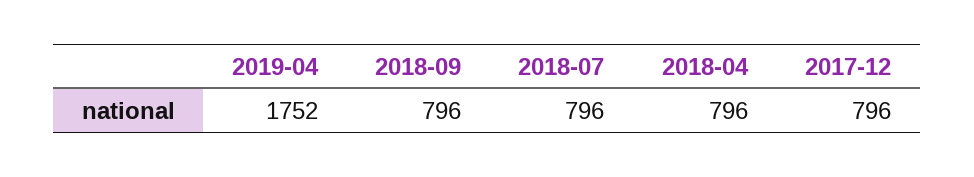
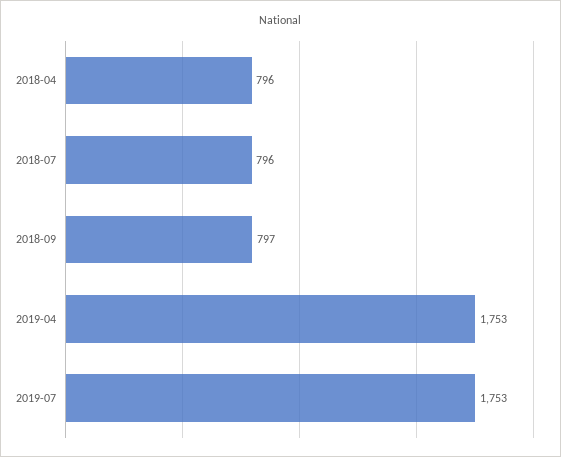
2019-04: 1752 -> 1753
2018-09: 796 -> 797
2017-12: 796 -> none
2019-07: none -> 1753

